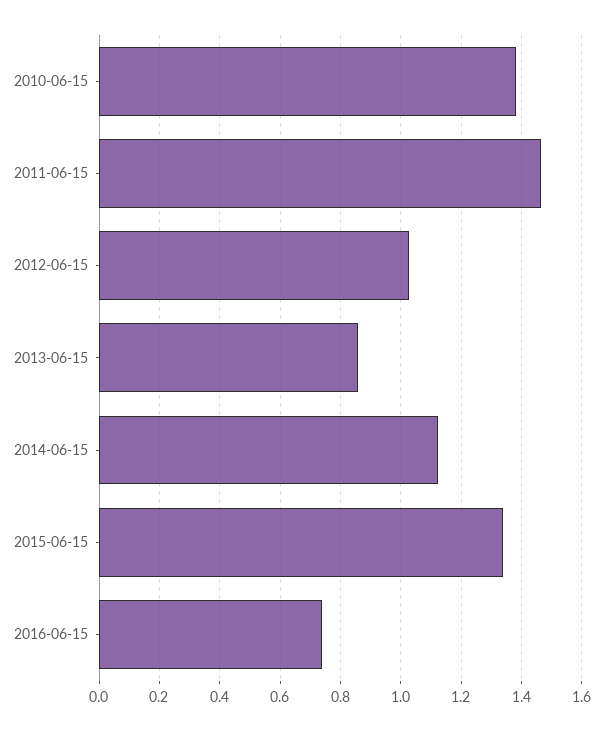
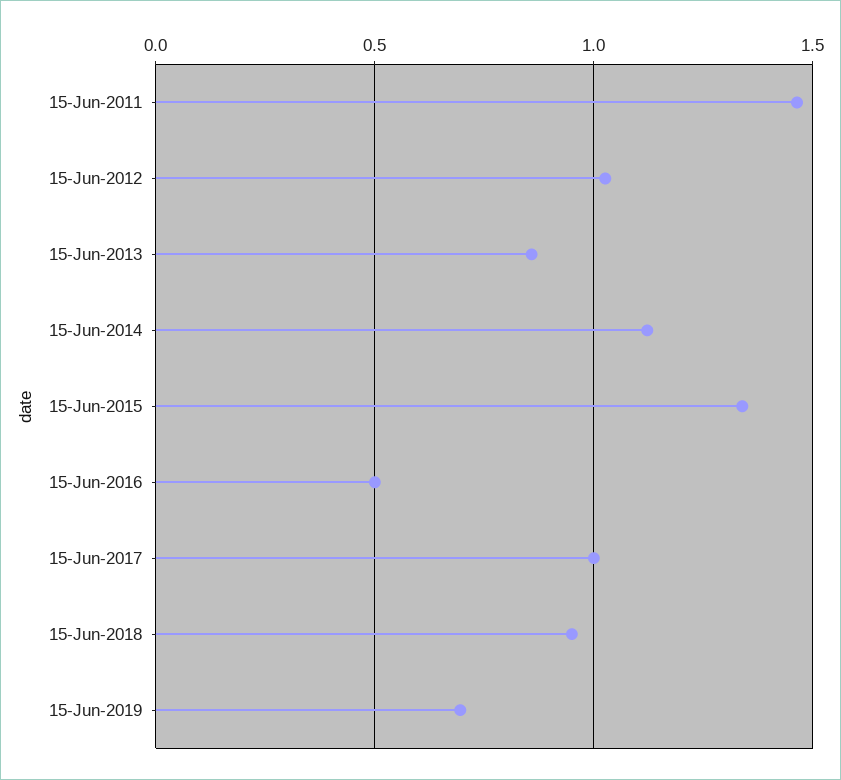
2010-06-15: 1.38 -> none
2016-06-15: 0.74 -> 0.5
15-Jun-2017: none -> 1
15-Jun-2018: none -> 0.95
15-Jun-2019: none -> 0.7

